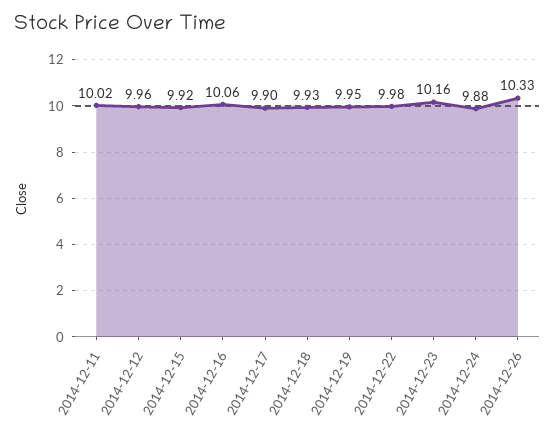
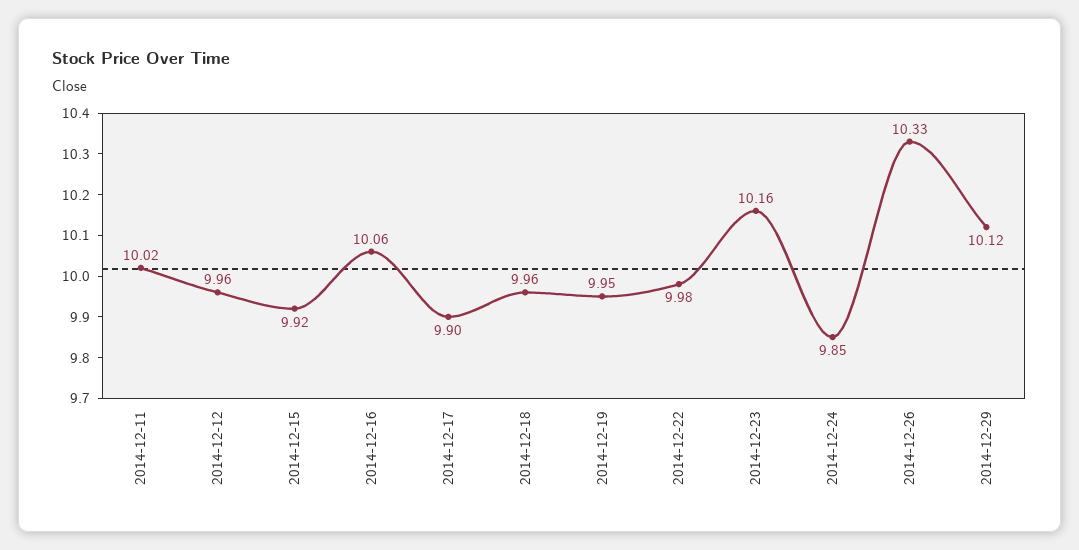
2014-12-18: 9.93 -> 9.96
2014-12-24: 9.88 -> 9.85
2014-12-29: none -> 10.12

